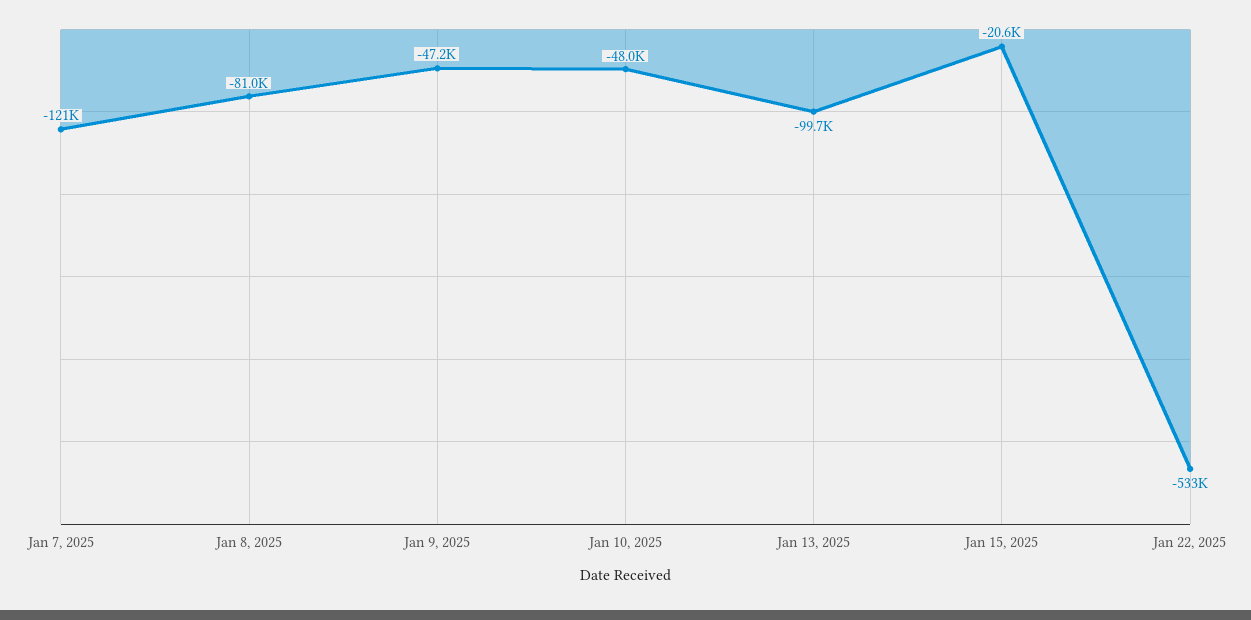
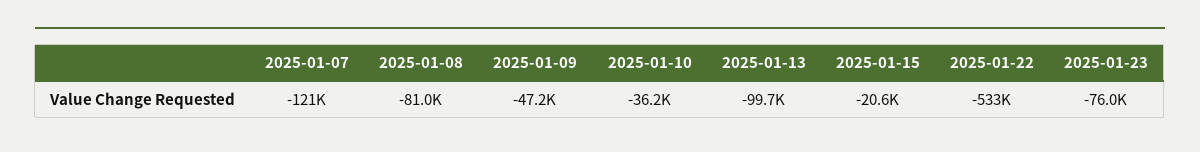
Jan 10, 2025: -48000 -> -36200
2025-01-23: none -> -76000

